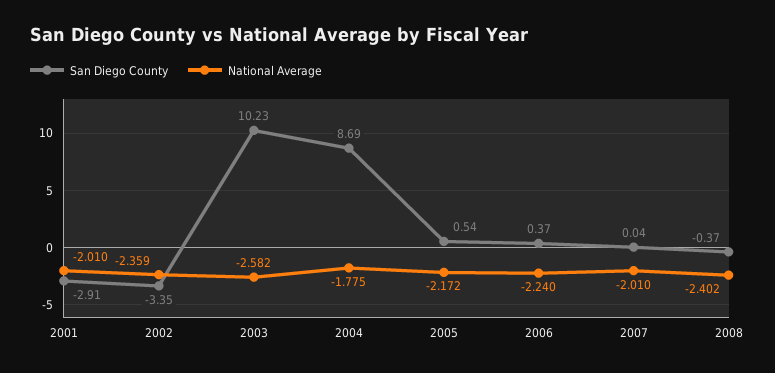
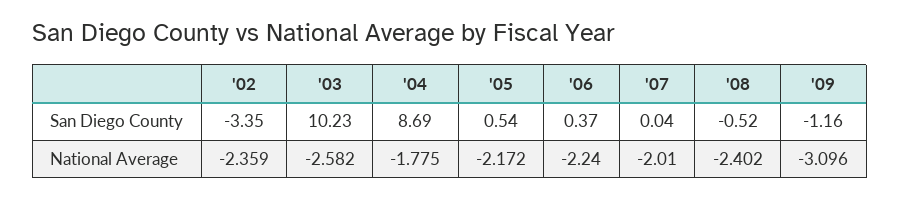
San Diego County, 2001: -2.91 -> none
National Average, 2001: -2.01 -> none
San Diego County, 2008: -0.37 -> -0.52
San Diego County, '09: none -> -1.16
National Average, '09: none -> -3.096

